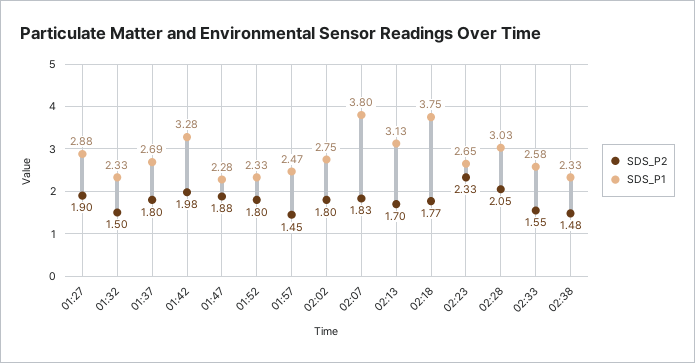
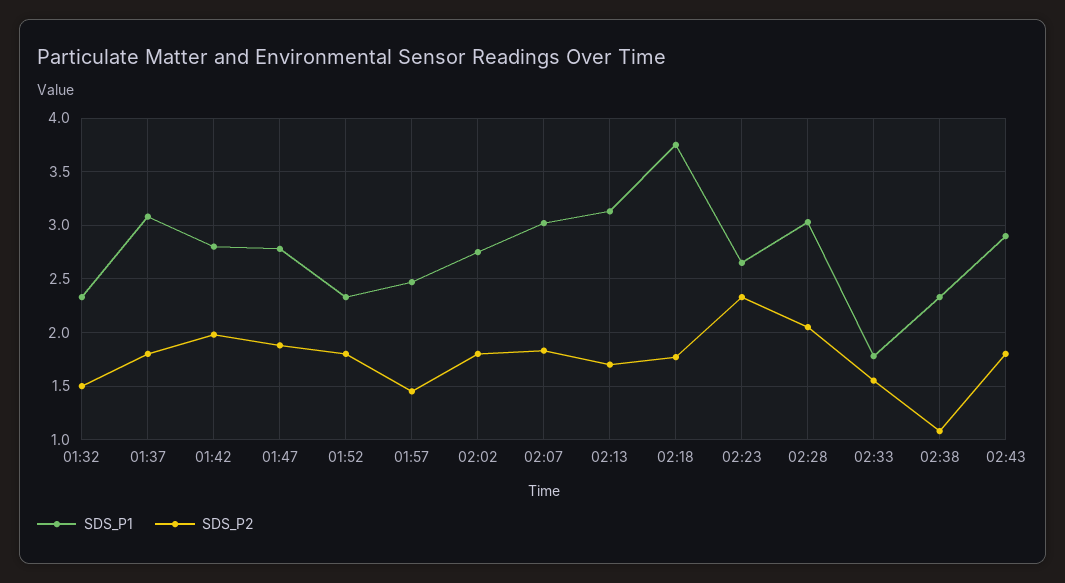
SDS_P2, 01:27: 1.9 -> none
SDS_P1, 01:27: 2.88 -> none
SDS_P1, 01:37: 2.69 -> 3.1
SDS_P1, 01:42: 3.28 -> 2.8
SDS_P1, 01:47: 2.28 -> 2.8
SDS_P1, 02:07: 3.8 -> 3
SDS_P1, 02:33: 2.58 -> 1.8
SDS_P2, 02:38: 1.48 -> 1.1
SDS_P1, 02:43: none -> 2.9
SDS_P2, 02:43: none -> 1.8

